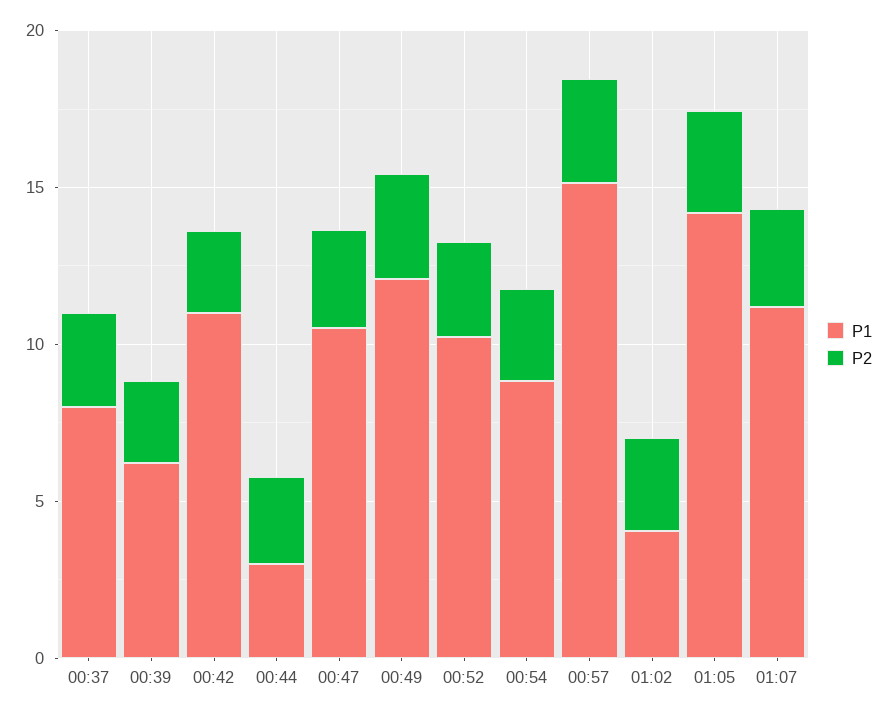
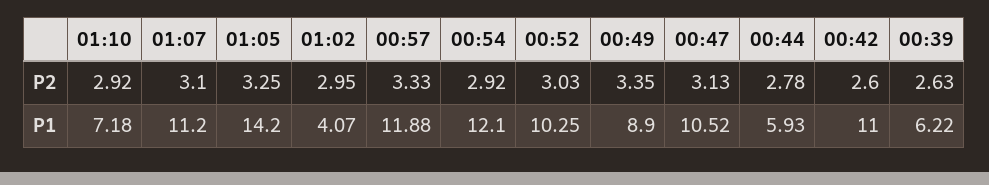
P1, 00:37: 8 -> none
P2, 00:37: 3 -> none
P1, 00:44: 3 -> 5.93
P1, 00:49: 12 -> 8.9
P1, 00:54: 9 -> 12.1
P1, 00:57: 15 -> 11.88
P2, 01:10: none -> 2.92
P1, 01:10: none -> 7.18

